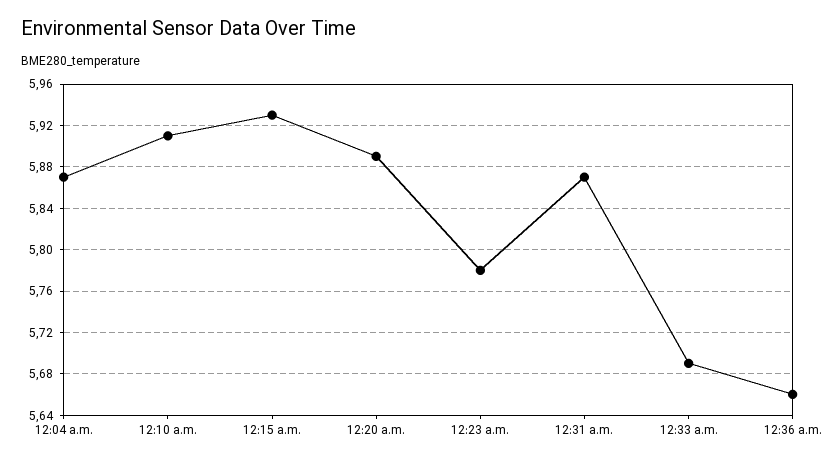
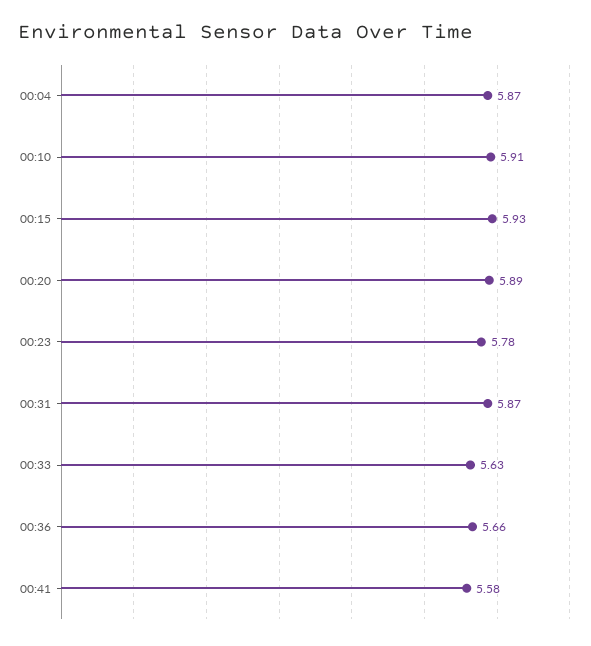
12:33 a.m.: 5.69 -> 5.63
00:41: none -> 5.58

